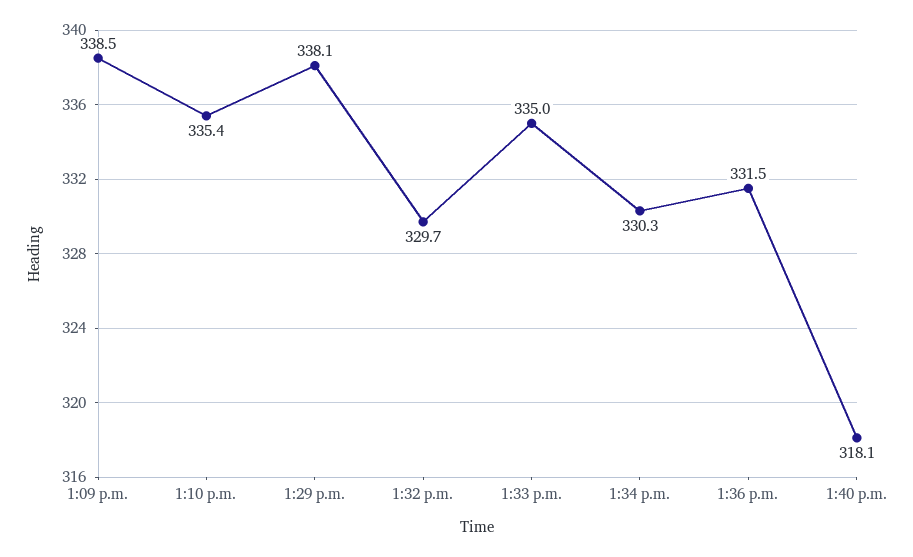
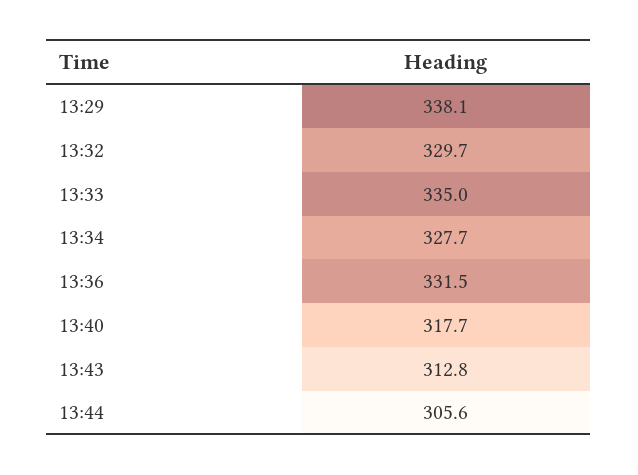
1:09 p.m.: 338.5 -> none
1:10 p.m.: 335.4 -> none
1:34 p.m.: 330.3 -> 327.7
1:40 p.m.: 318.1 -> 317.7
13:43: none -> 312.8
13:44: none -> 305.6

